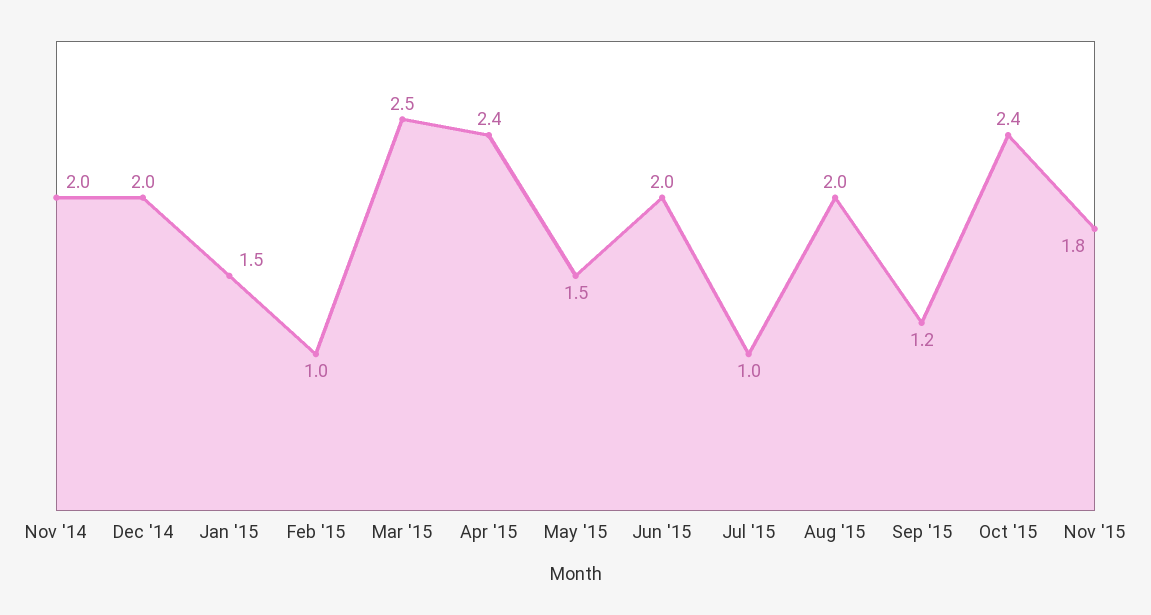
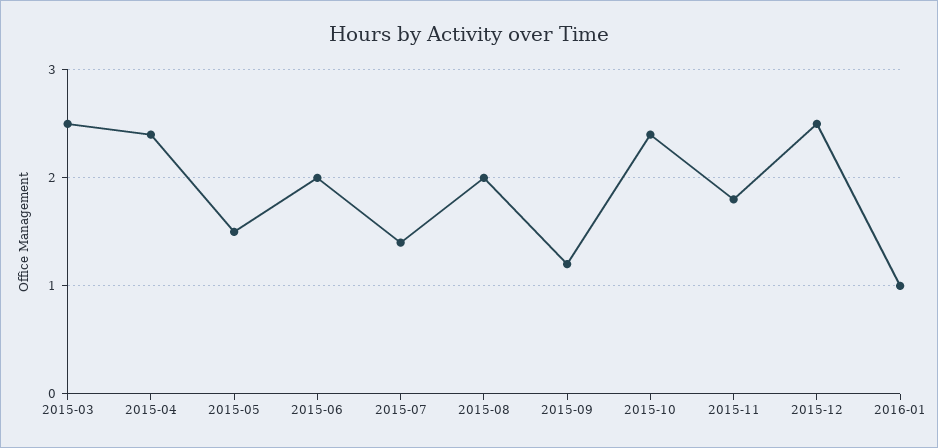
Nov '14: 2 -> none
Dec '14: 2 -> none
Jan '15: 1.5 -> none
Feb '15: 1 -> none
Jul '15: 1 -> 1.4
2015-12: none -> 2.5
2016-01: none -> 1

